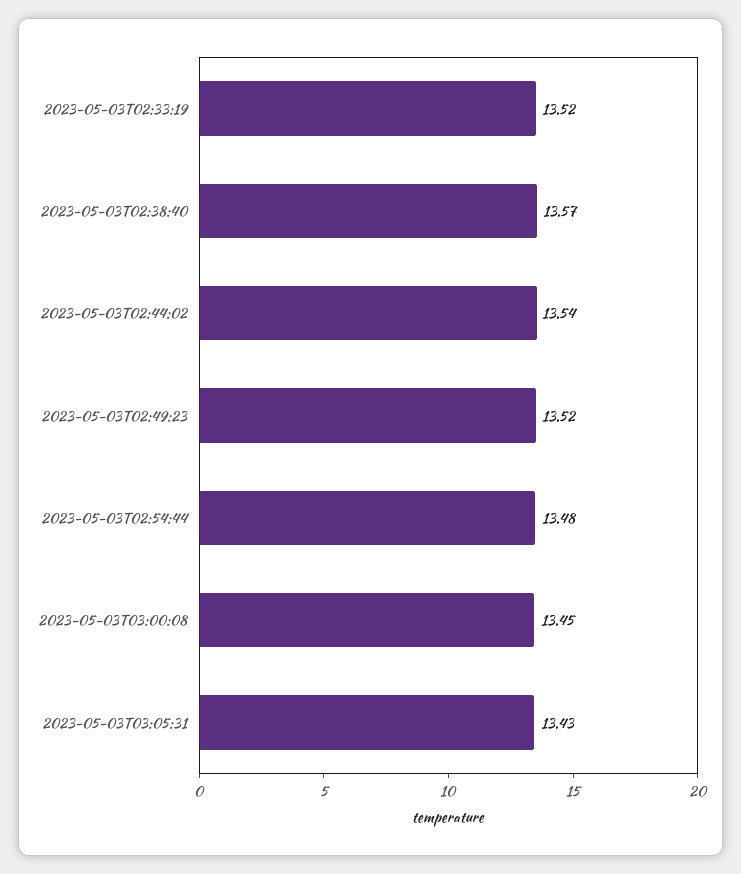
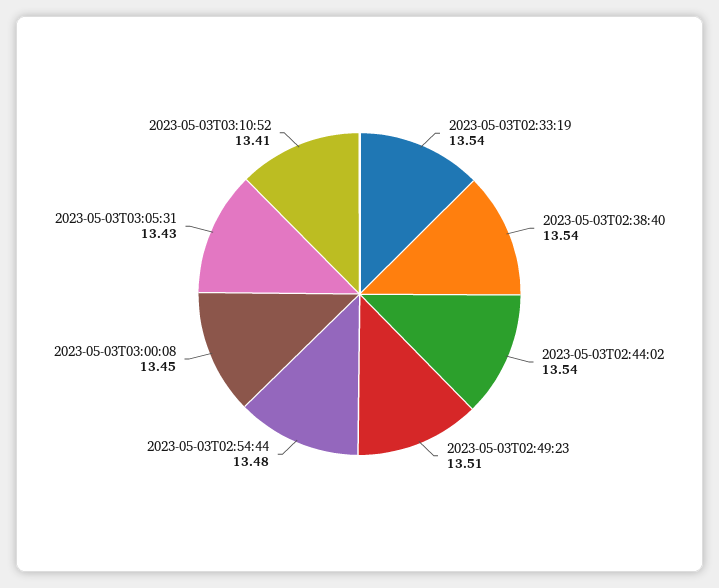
2023-05-03T02:33:19: 13.52 -> 13.54
2023-05-03T02:38:40: 13.57 -> 13.54
2023-05-03T02:49:23: 13.52 -> 13.51
2023-05-03T03:10:52: none -> 13.41

